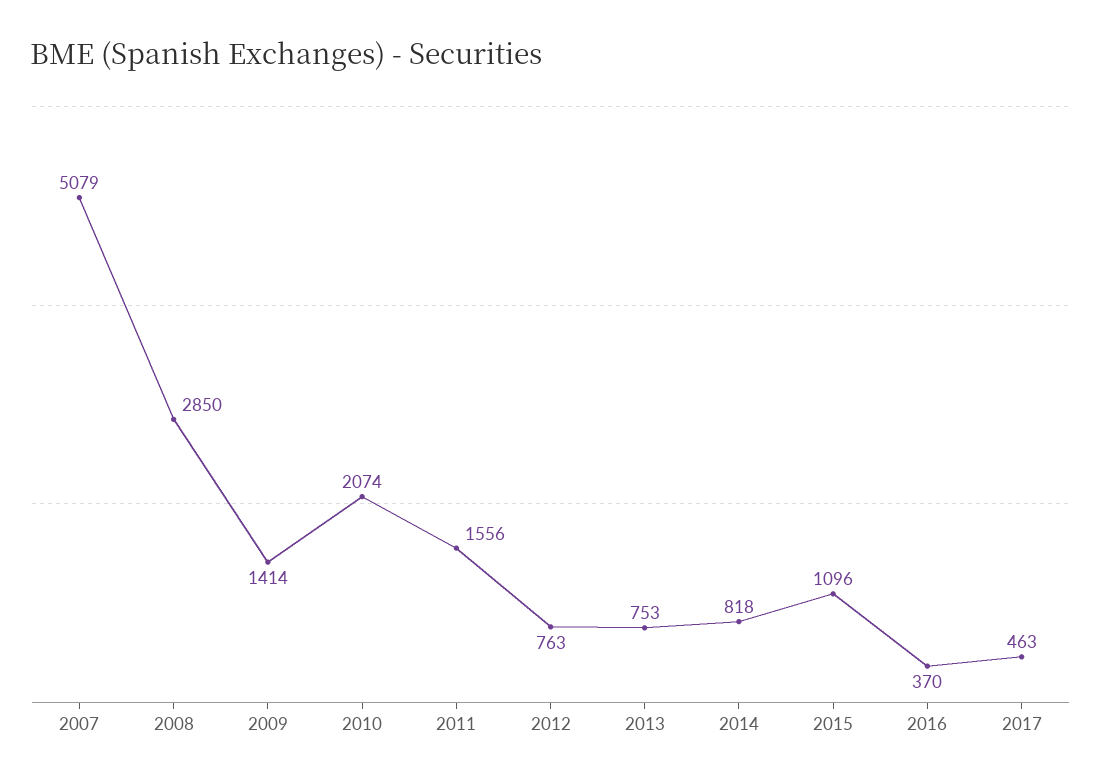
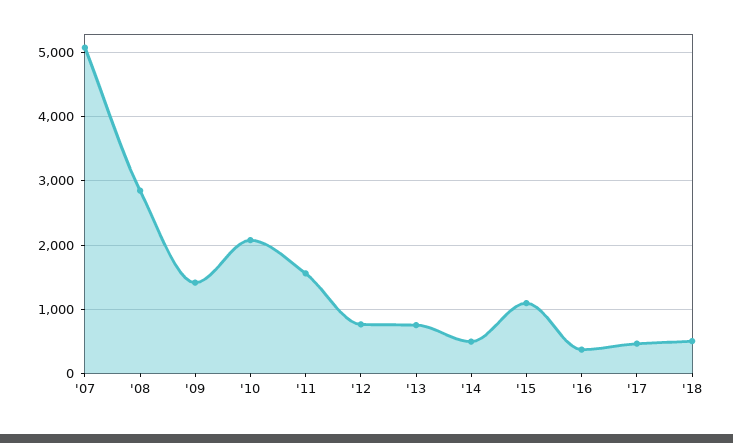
2014: 818 -> 500
'18: none -> 500

